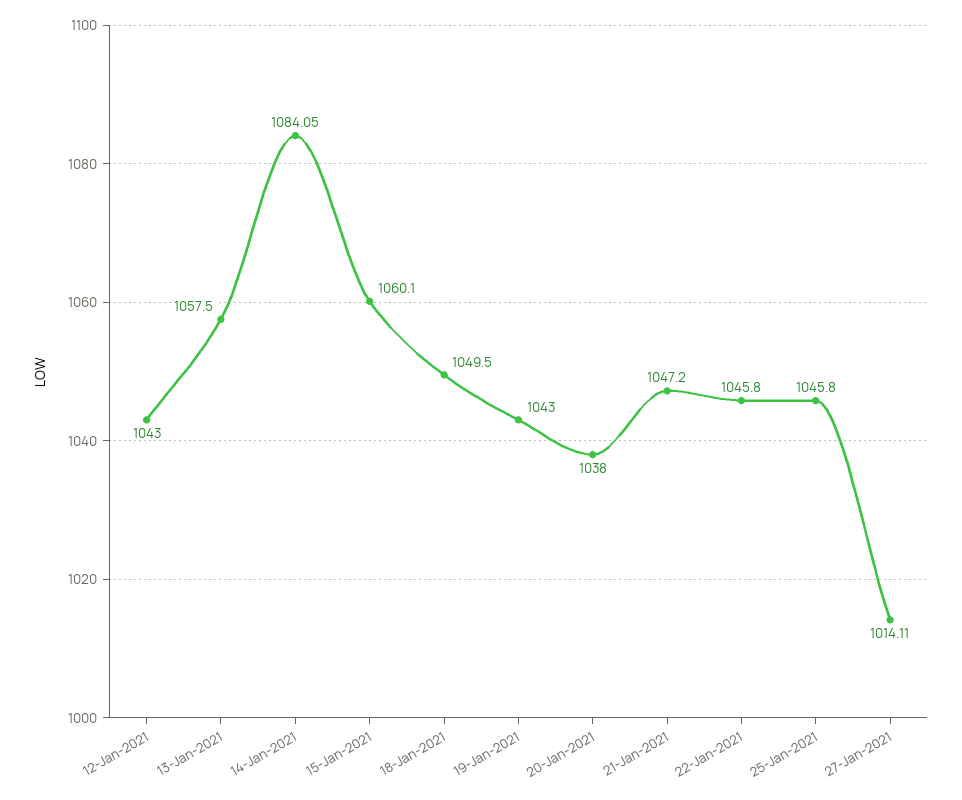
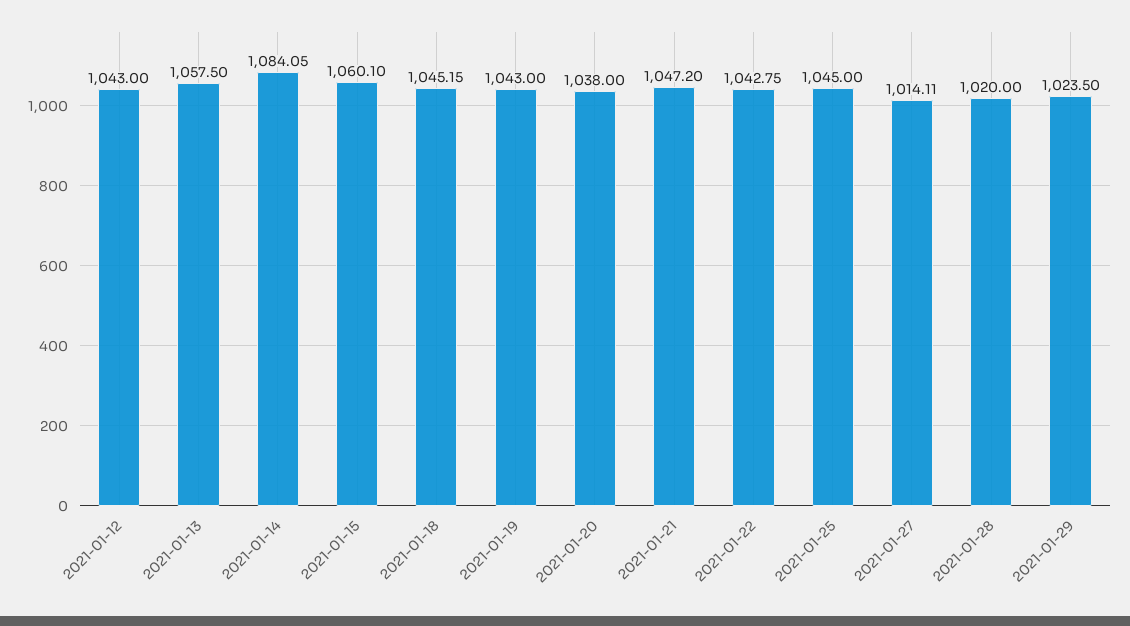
18-Jan-2021: 1049.5 -> 1045.15
22-Jan-2021: 1045.8 -> 1042.75
25-Jan-2021: 1045.8 -> 1045
2021-01-28: none -> 1020
2021-01-29: none -> 1023.5

